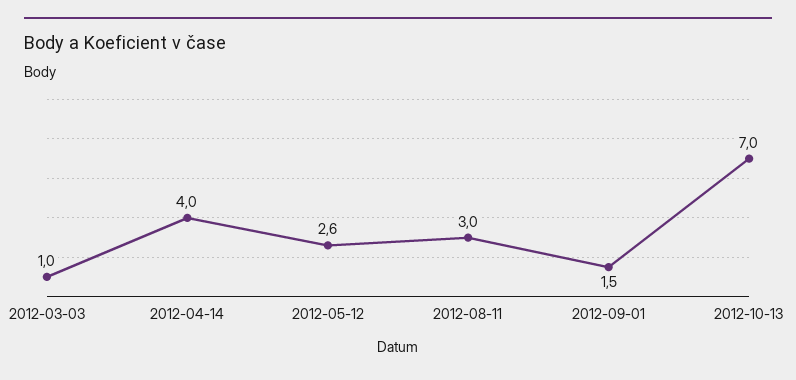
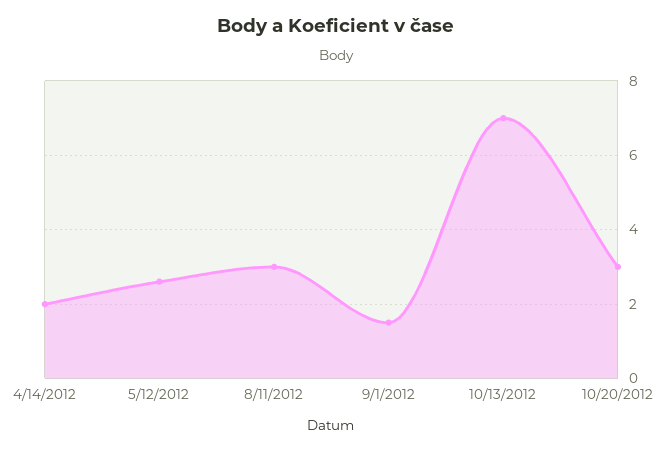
2012-03-03: 1 -> none
2012-04-14: 4 -> 2
10/20/2012: none -> 3

